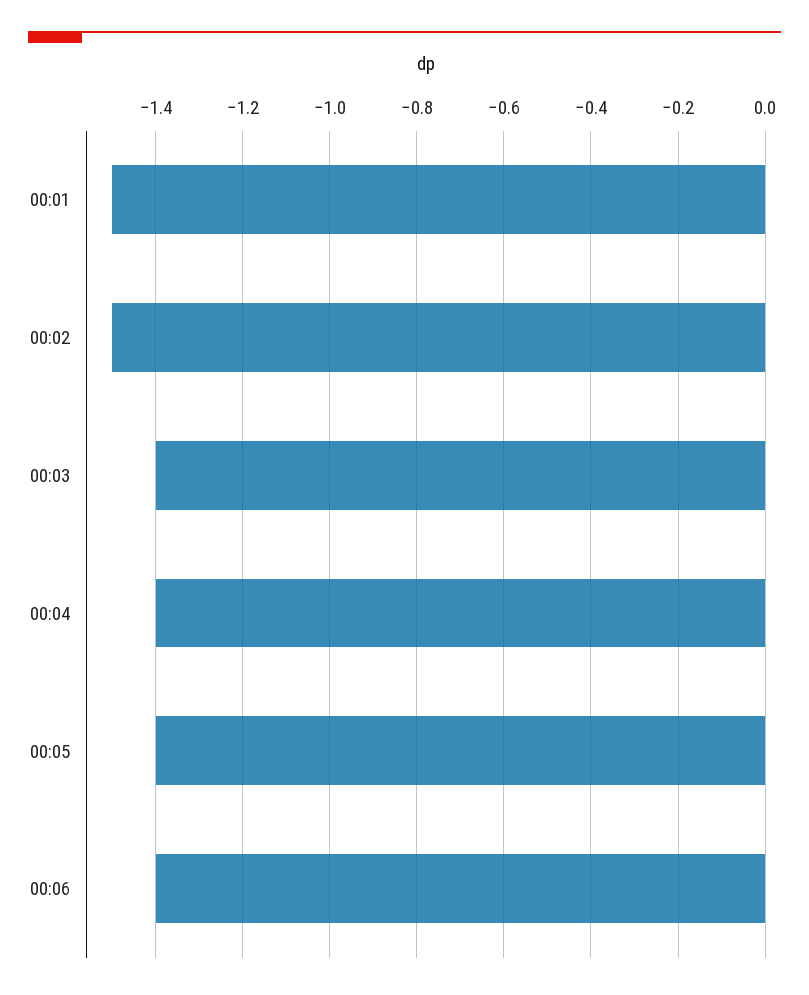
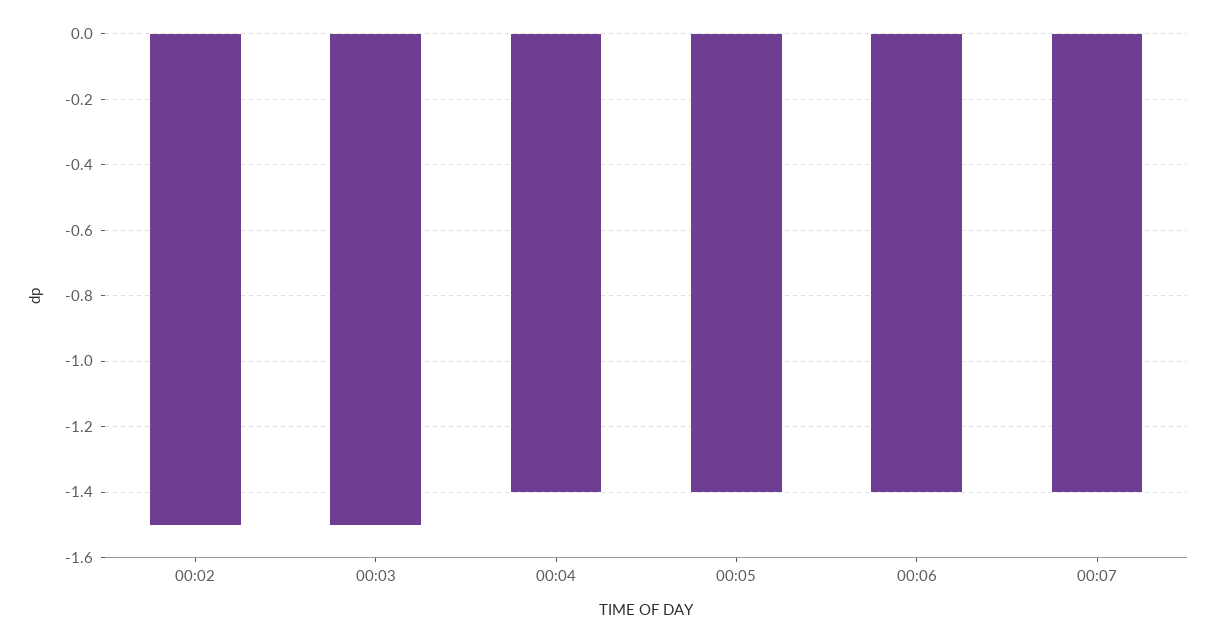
00:01: -1.5 -> none
00:03: -1.4 -> -1.5
00:07: none -> -1.4

